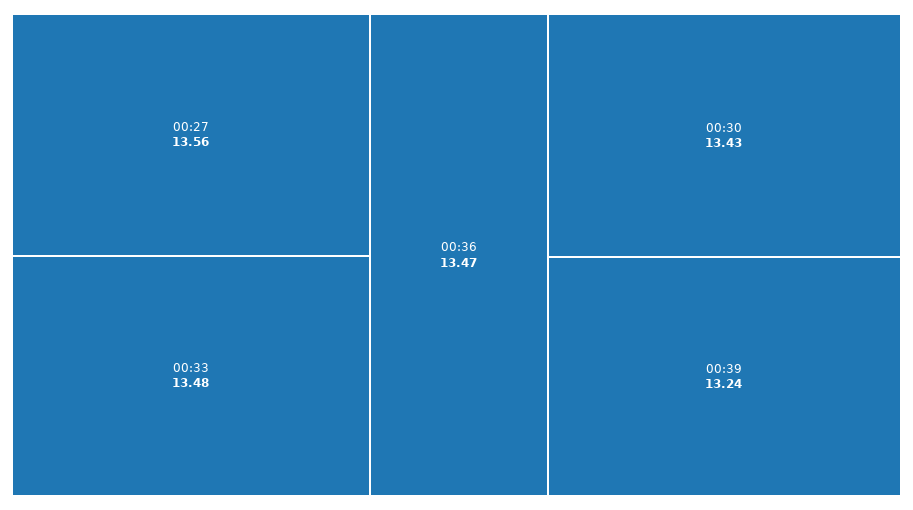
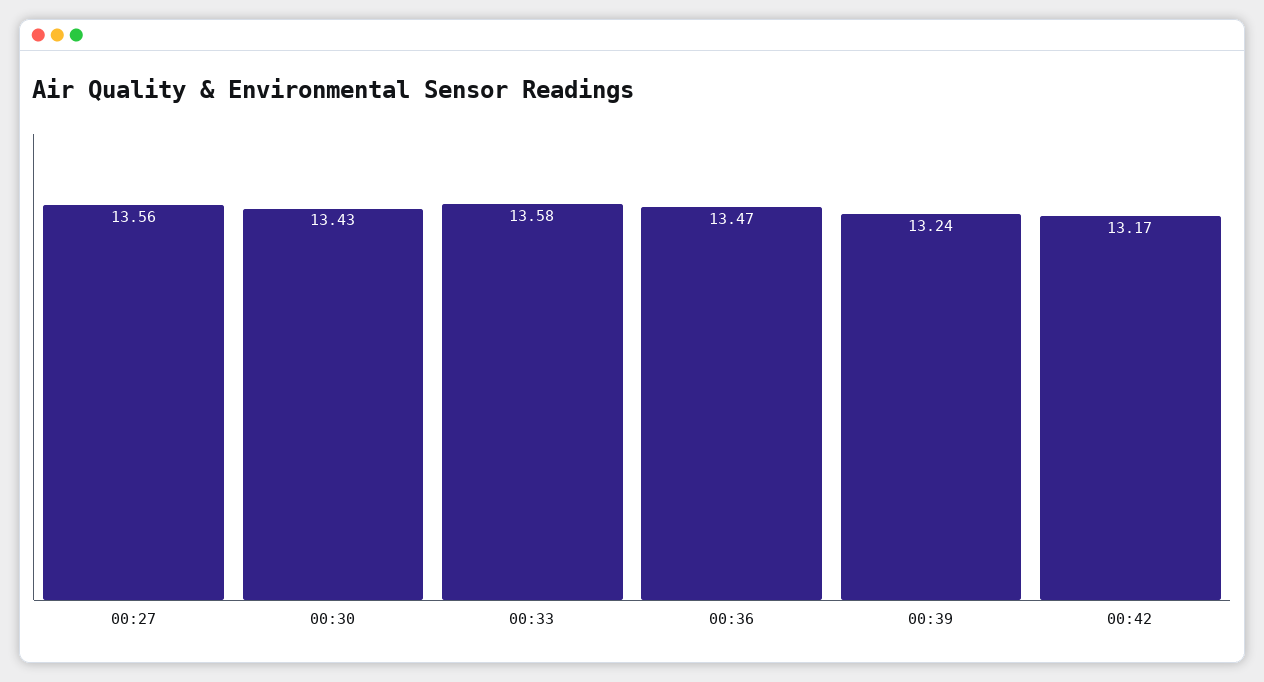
00:33: 13.48 -> 13.58
00:42: none -> 13.17

